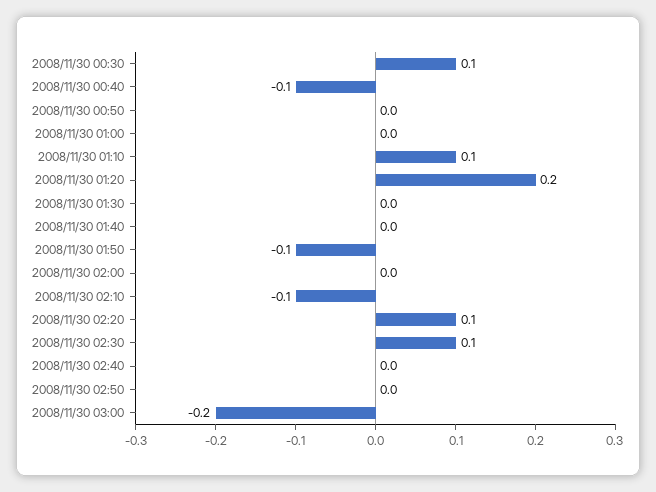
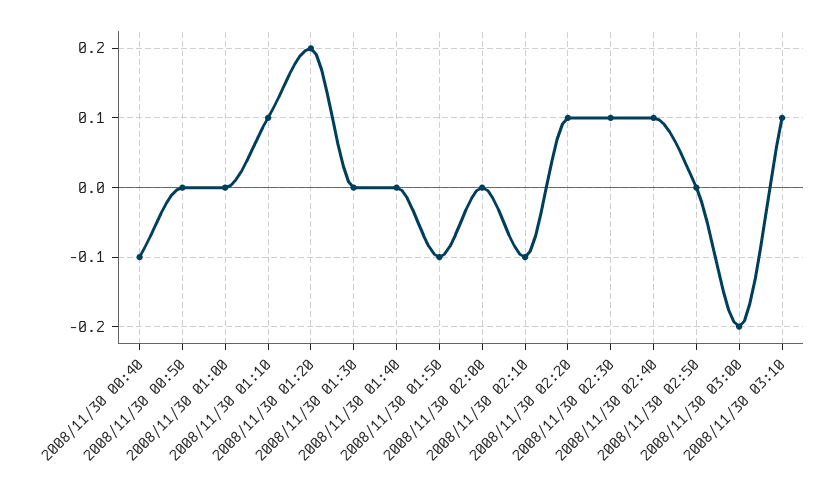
2008/11/30 00:30: 0.1 -> none
2008/11/30 02:40: 0 -> 0.1
2008/11/30 03:10: none -> 0.1

